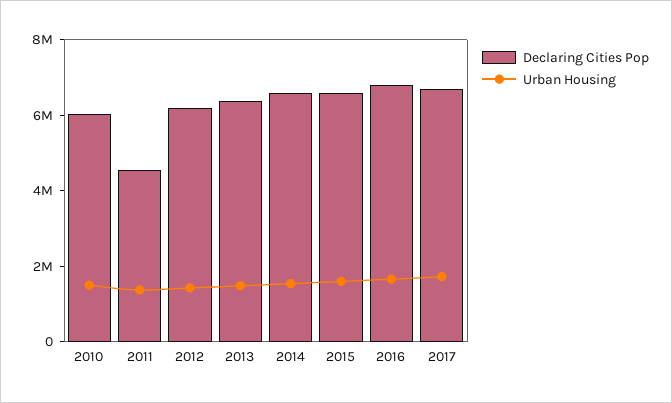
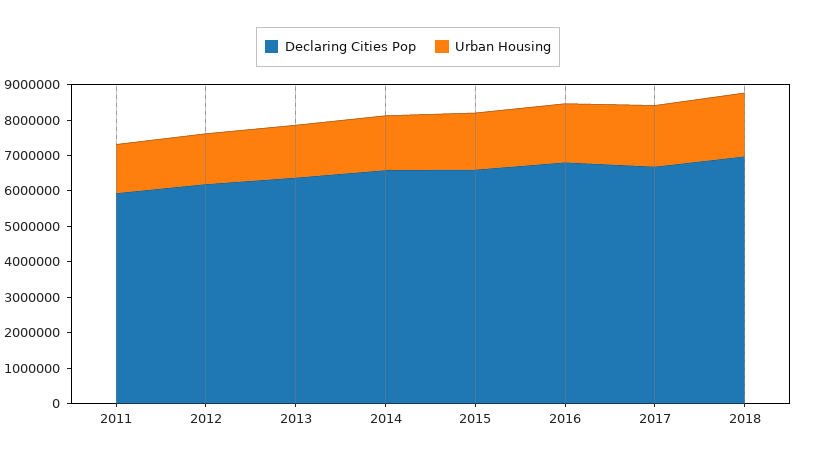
Declaring Cities Pop, 2010: 6000000 -> none
Urban Housing, 2010: 1500000 -> none
Declaring Cities Pop, 2011: 4500000 -> 6000000
Declaring Cities Pop, 2018: none -> 7000000
Urban Housing, 2018: none -> 1750000

